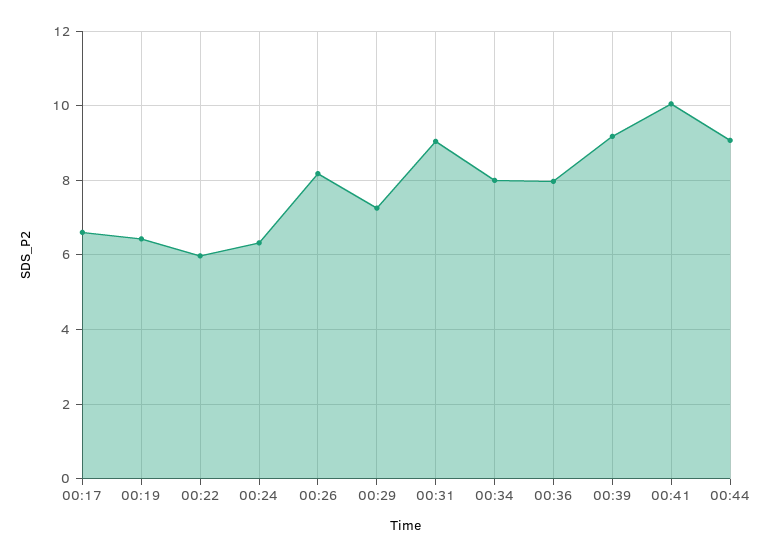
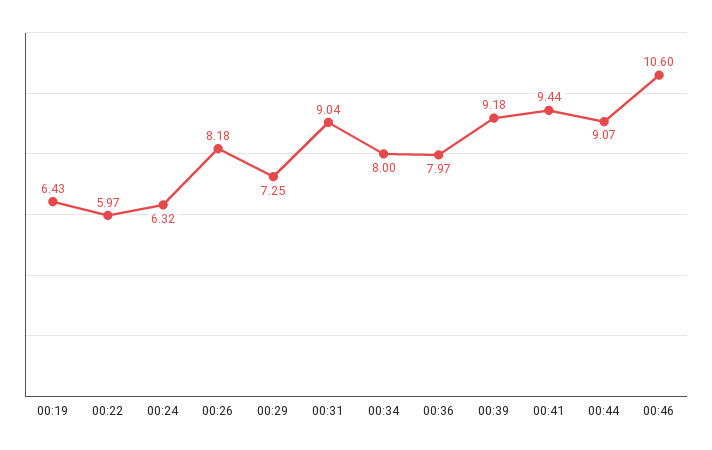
00:17: 6.6 -> none
00:41: 10 -> 9.44
00:46: none -> 10.6

